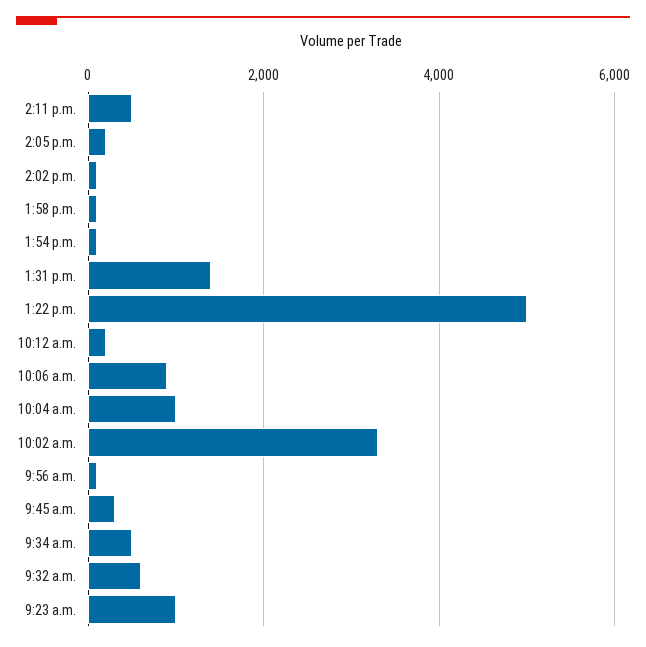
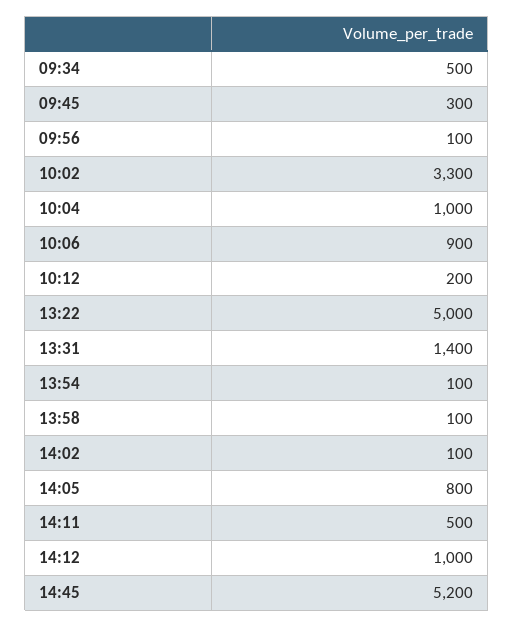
2:05 p.m.: 200 -> 800
9:32 a.m.: 600 -> none
9:23 a.m.: 1000 -> none
14:12: none -> 1000
14:45: none -> 5200

